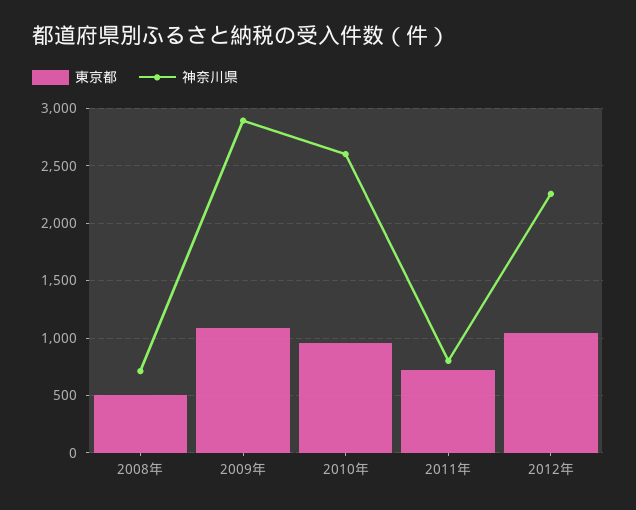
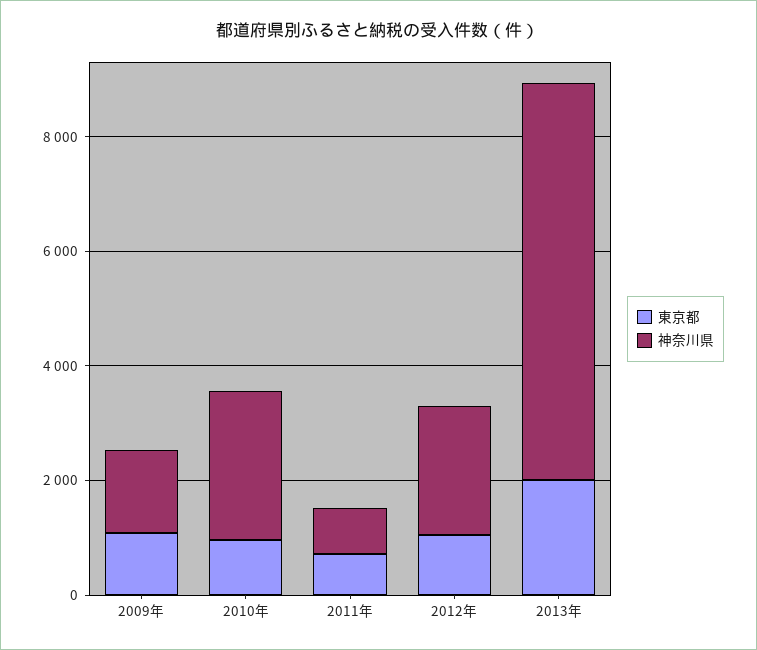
東京都, 2008年: 500 -> none
神奈川県, 2008年: 700 -> none
神奈川県, 2009年: 2900 -> 1500
東京都, 2013年: none -> 2000
神奈川県, 2013年: none -> 7000

